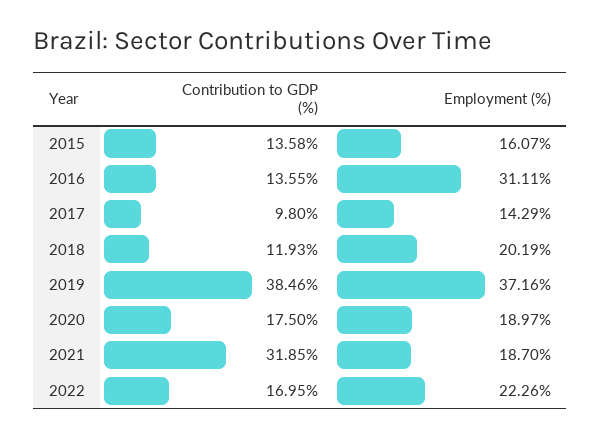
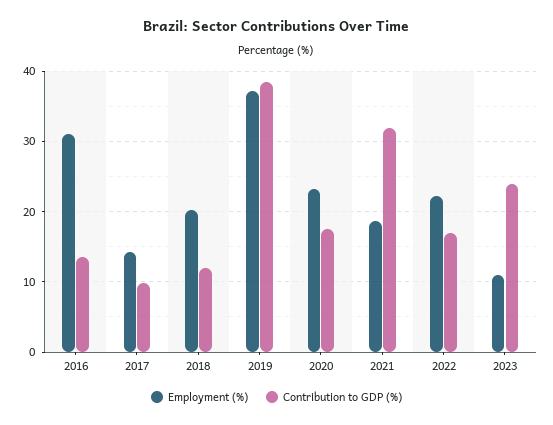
Contribution to GDP (%), 2015: 13.58 -> none
Employment (%), 2015: 16.07 -> none
Employment (%), 2020: 18.97 -> 23
Employment (%), 2023: none -> 11
Contribution to GDP (%), 2023: none -> 24

